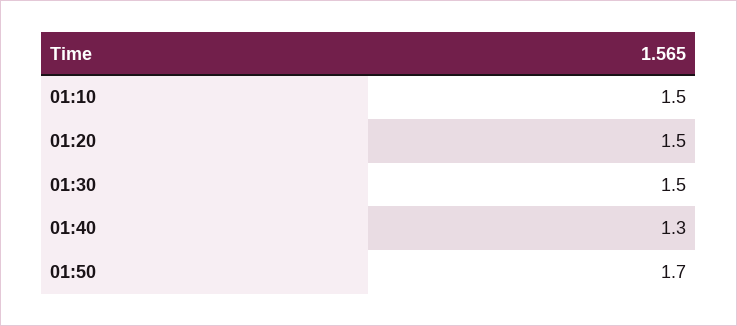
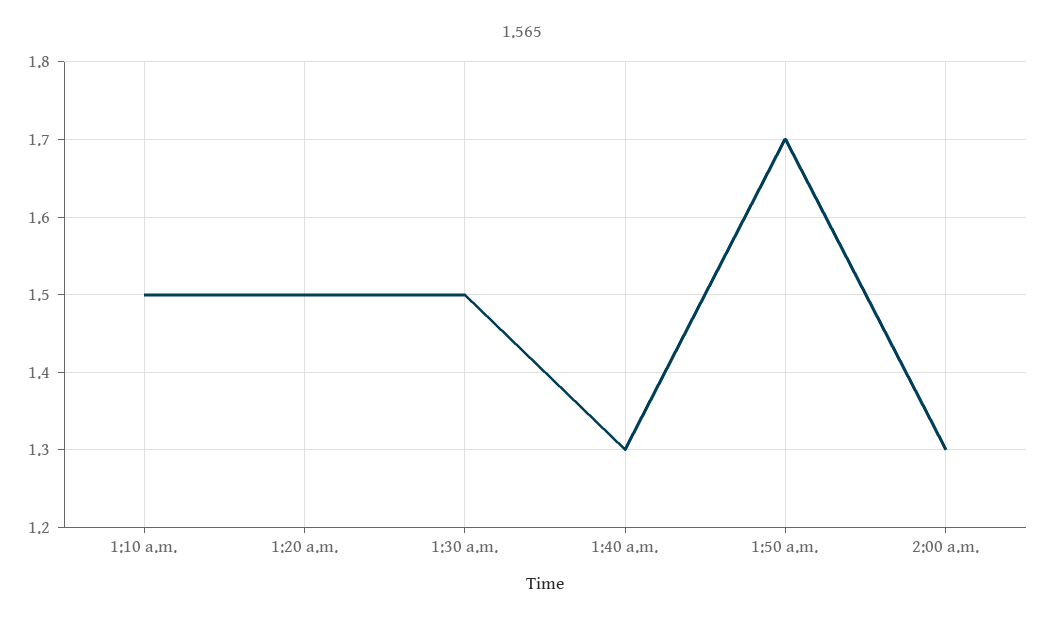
2:00 a.m.: none -> 1.3

